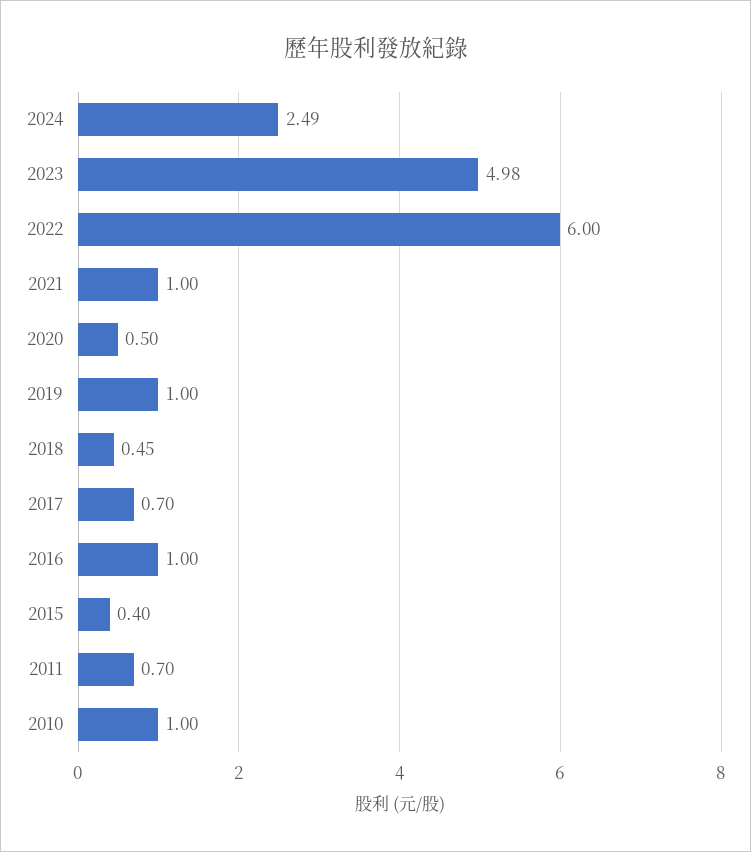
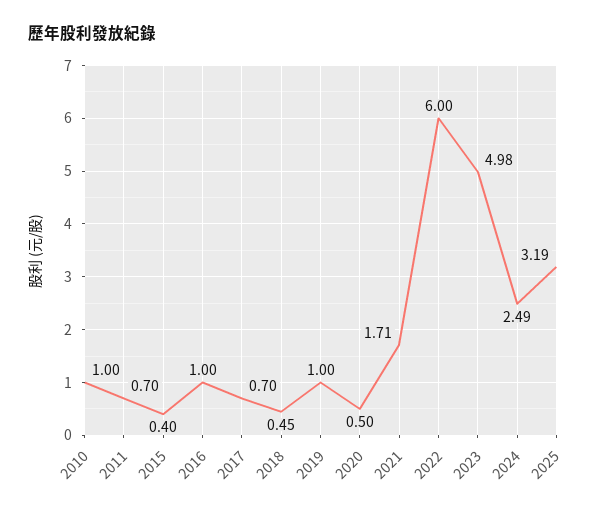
2021: 1 -> 1.71
2025: none -> 3.19

